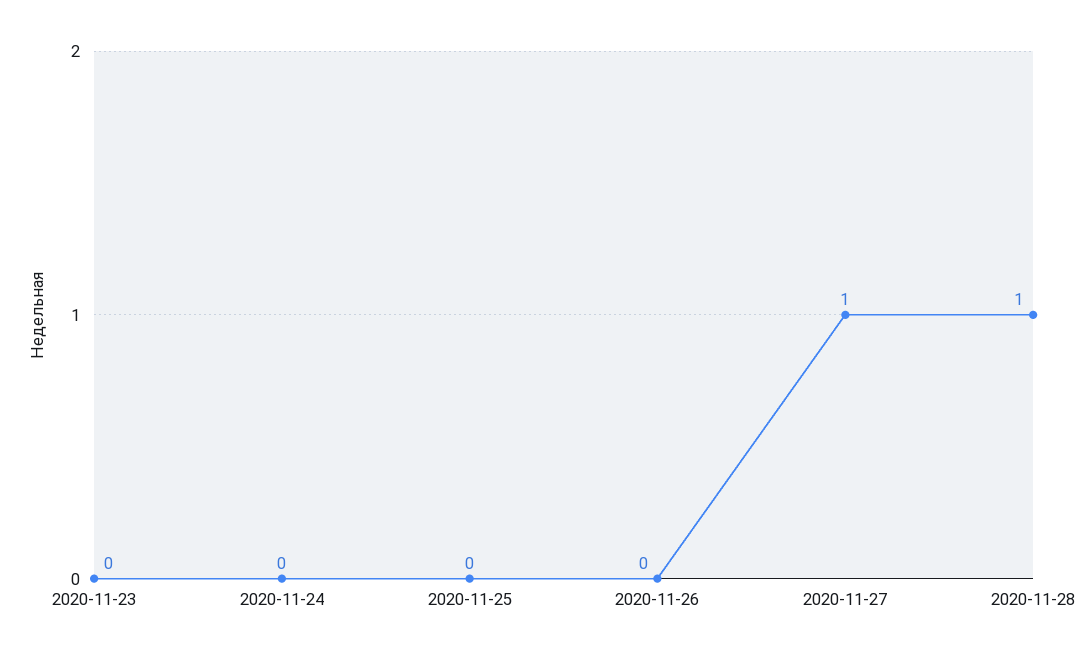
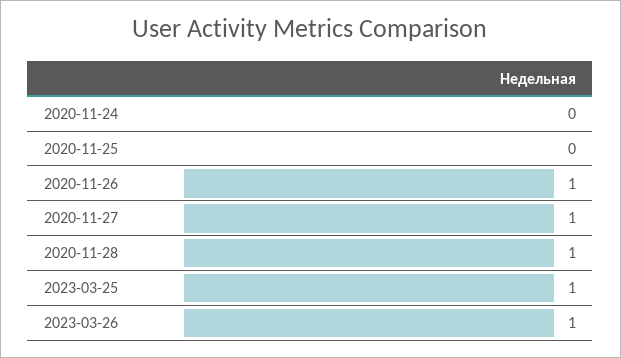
2020-11-23: 0 -> none
2020-11-26: 0 -> 1
2023-03-25: none -> 1
2023-03-26: none -> 1

